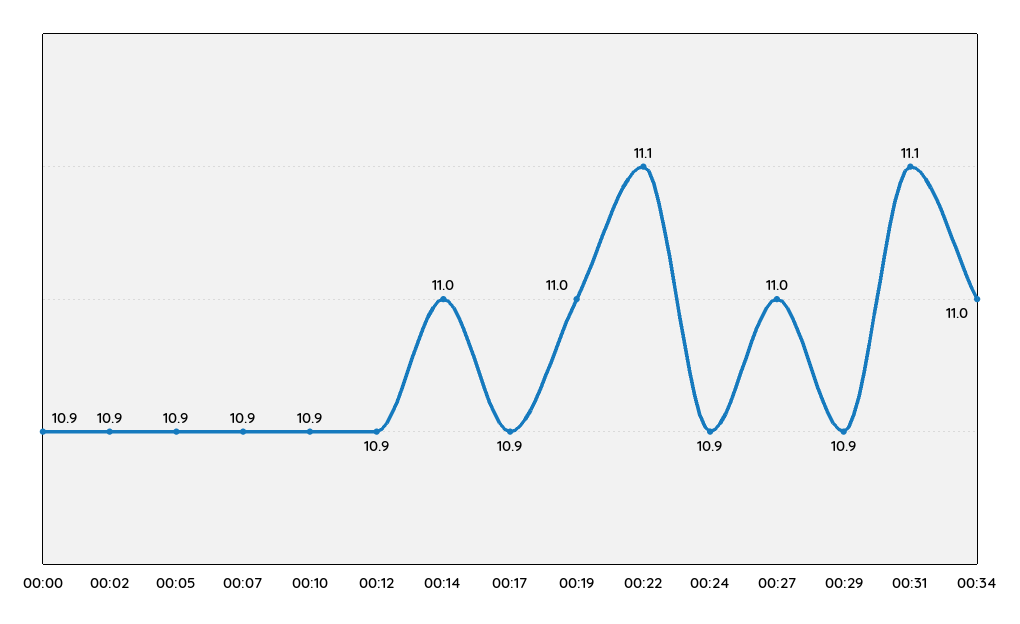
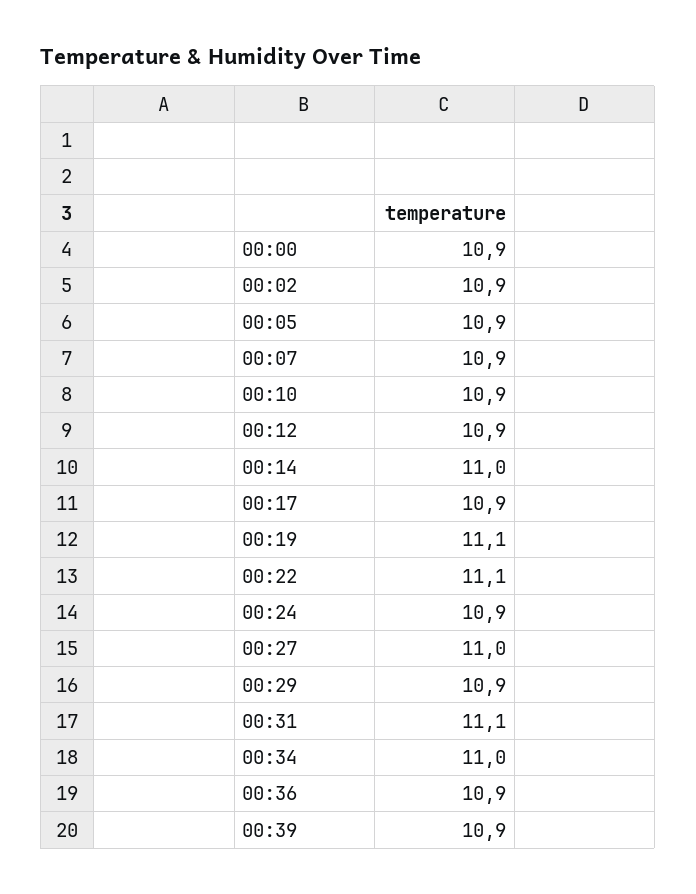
00:19: 11 -> 11.1
00:36: none -> 10.9
00:39: none -> 10.9

